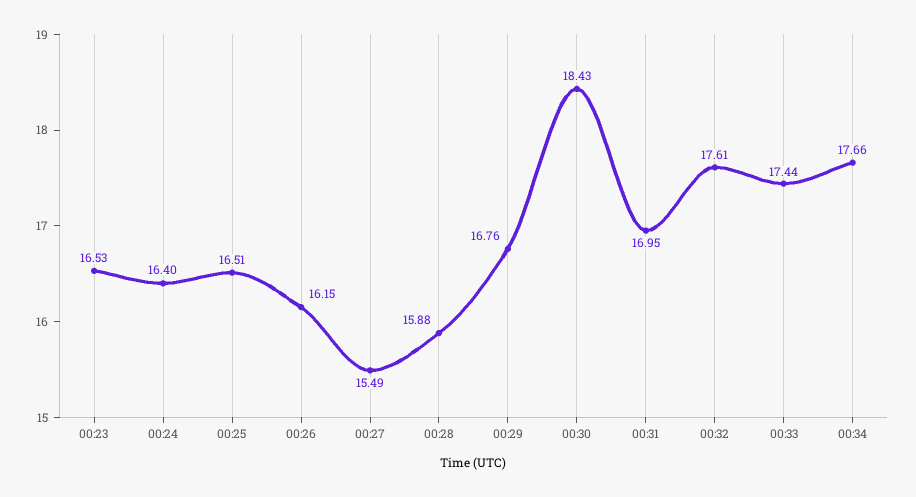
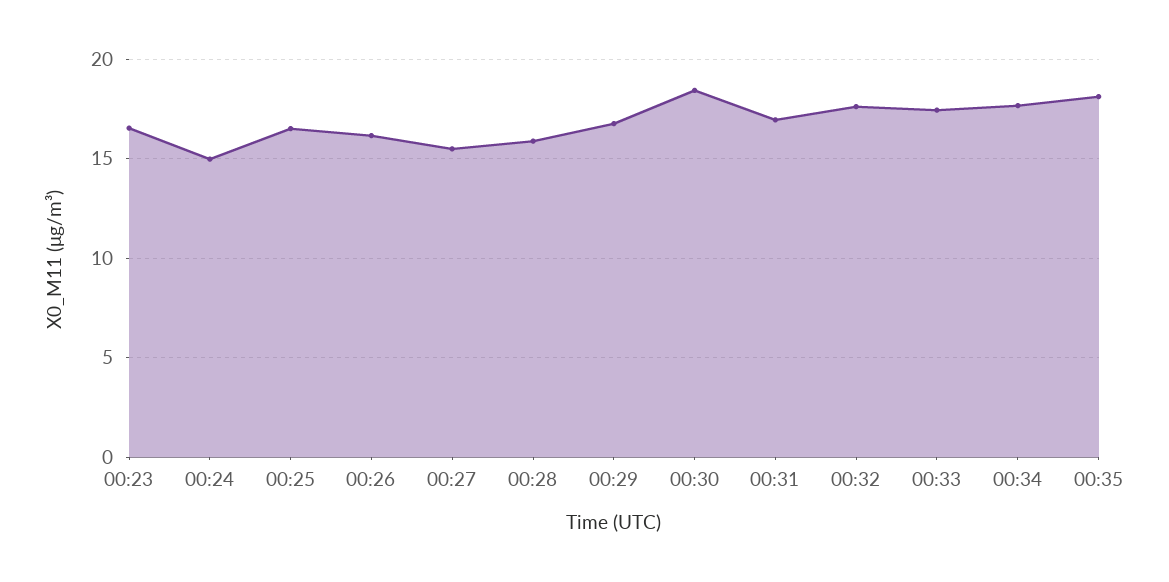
00:24: 16.4 -> 15
00:35: none -> 18

